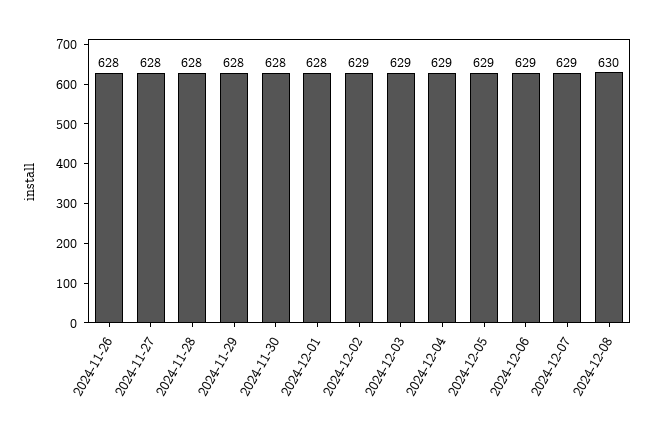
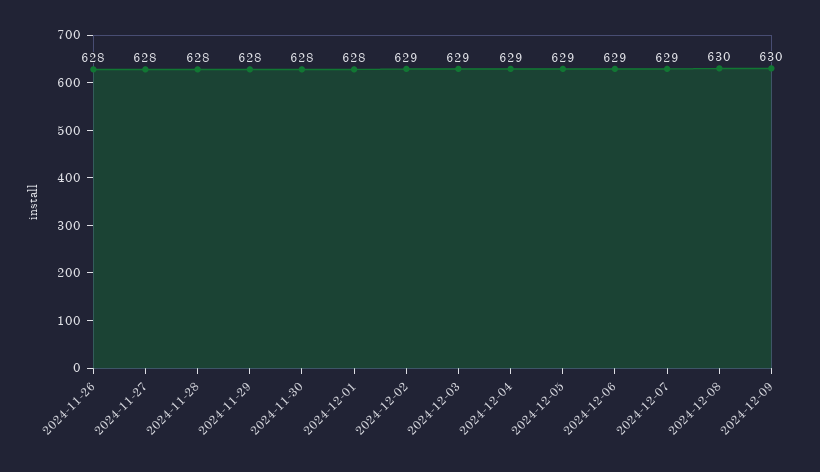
2024-12-09: none -> 630

